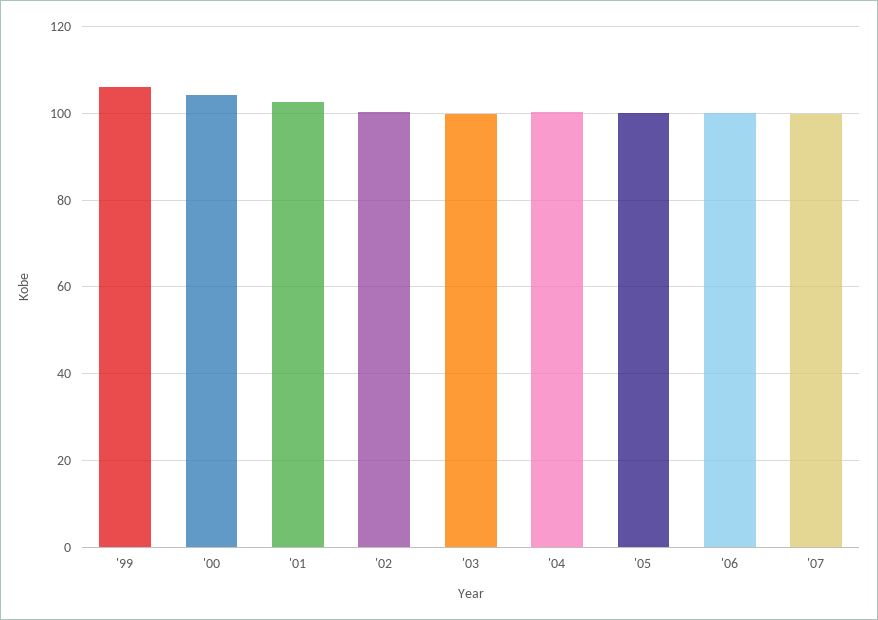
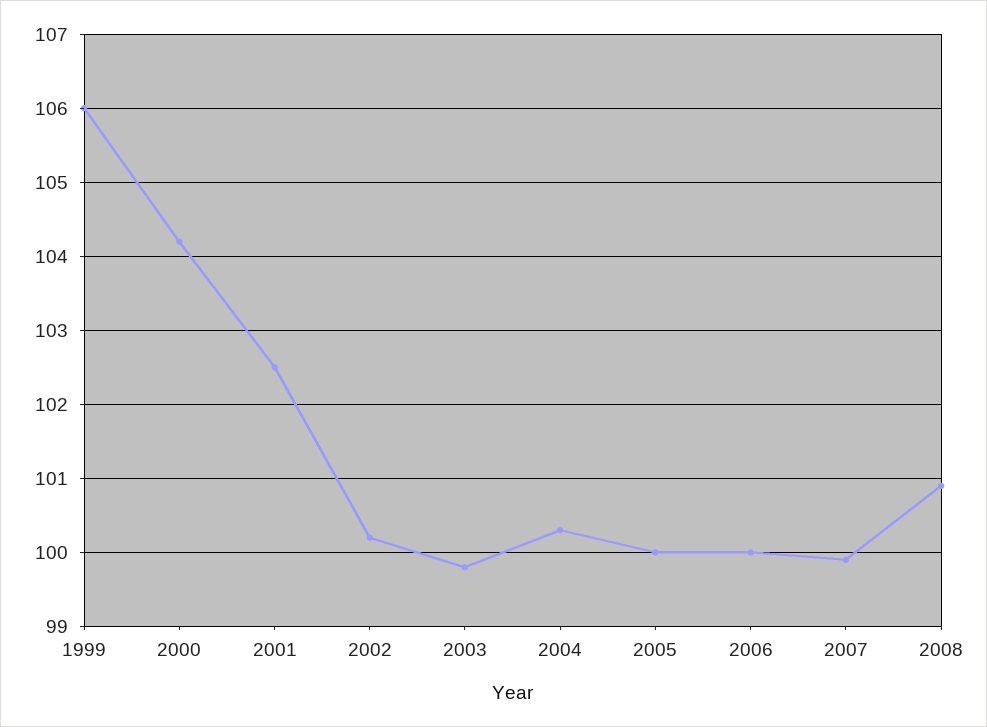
2008: none -> 100.9

